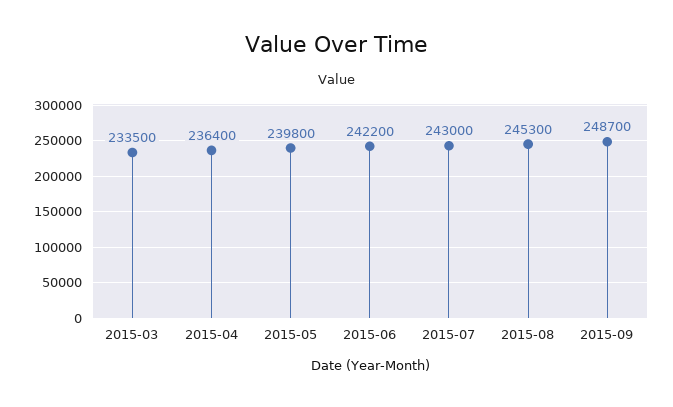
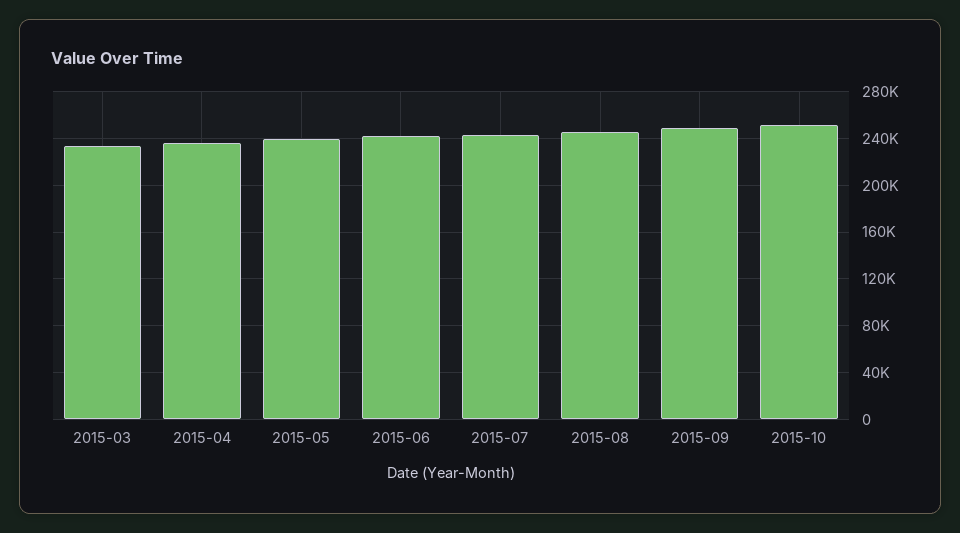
2015-10: none -> 250000

